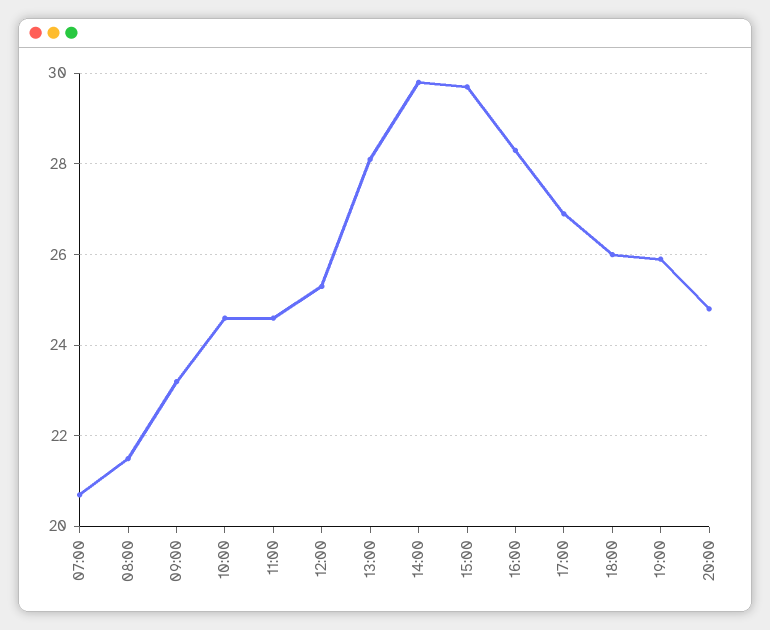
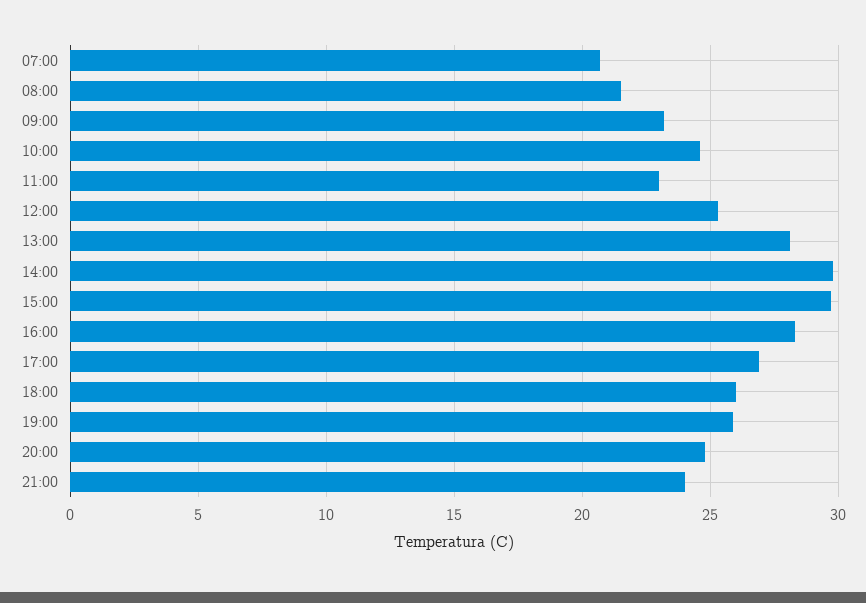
11:00: 24.5 -> 23
21:00: none -> 24

